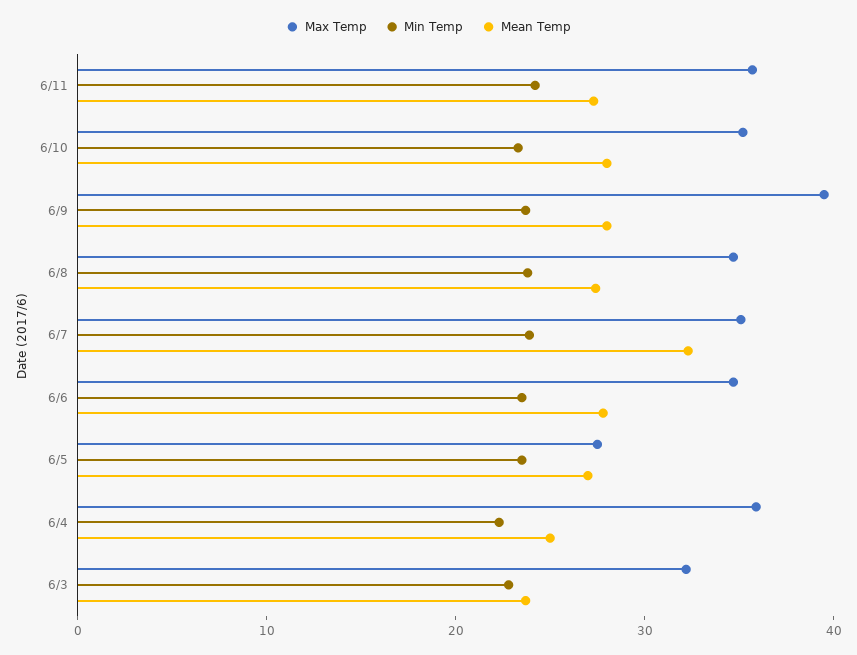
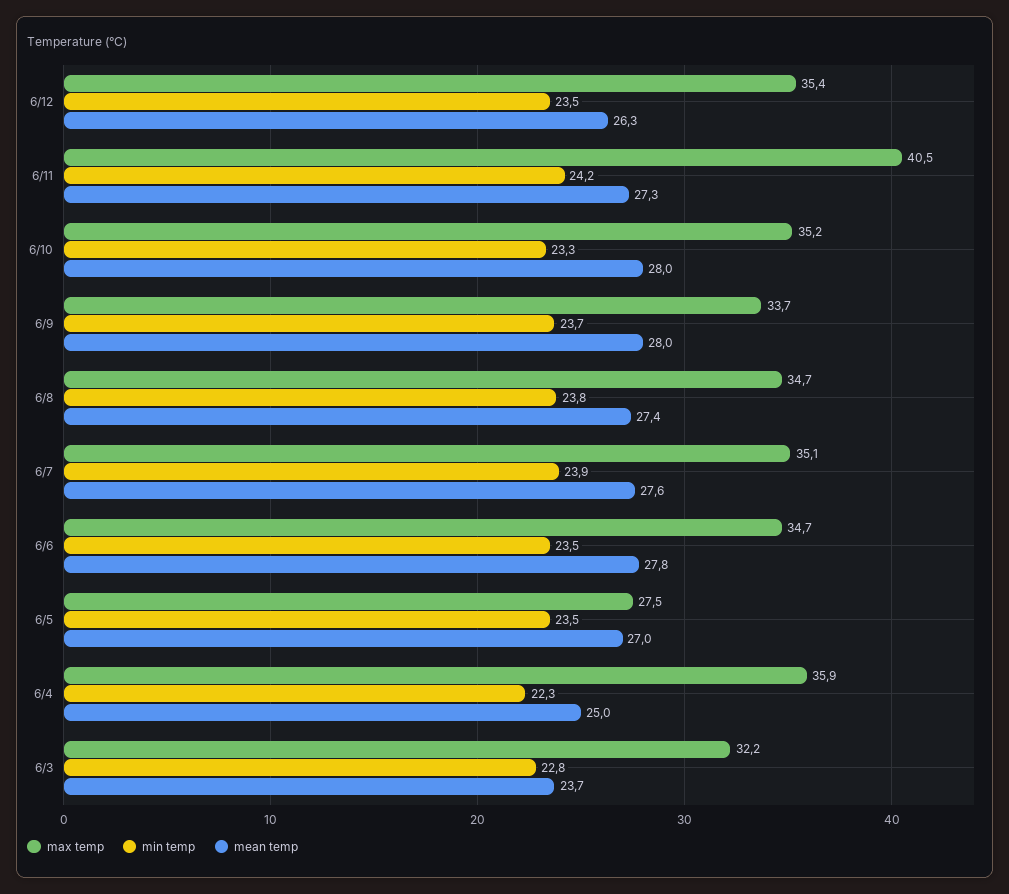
Max Temp, 6/11: 36 -> 40.5
Max Temp, 6/9: 40 -> 33.7
Mean Temp, 6/7: 32 -> 27.6
Max Temp, 6/12: none -> 35.4
Min Temp, 6/12: none -> 23.5
Mean Temp, 6/12: none -> 26.3

